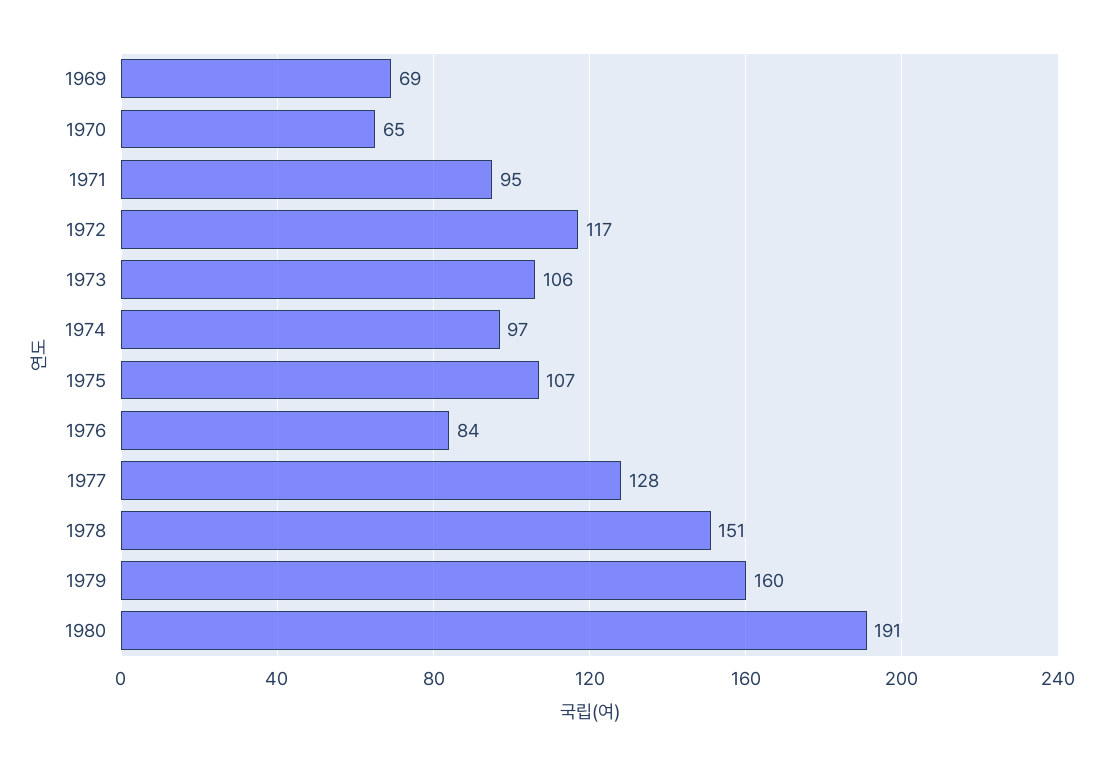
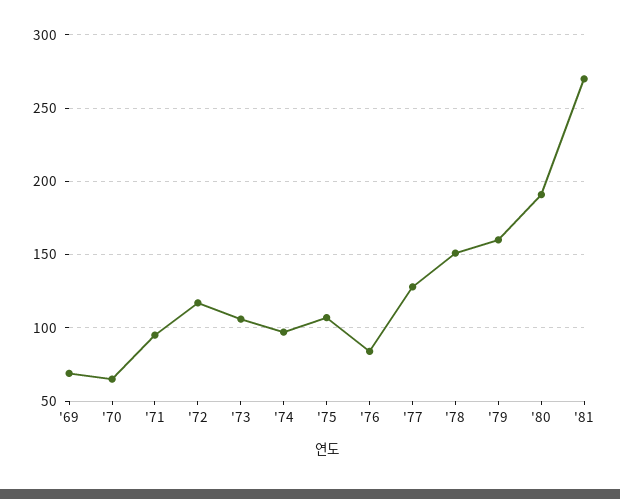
'81: none -> 270

